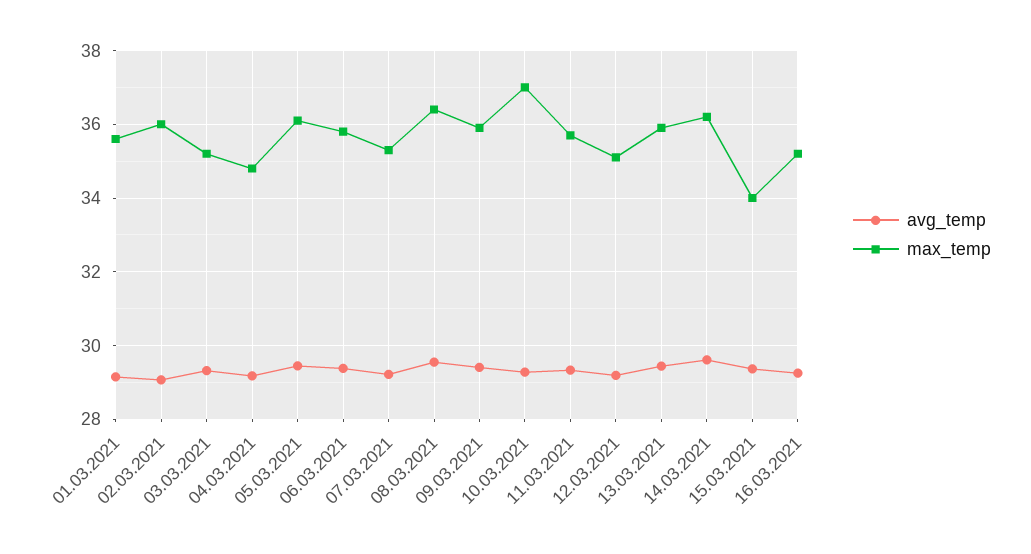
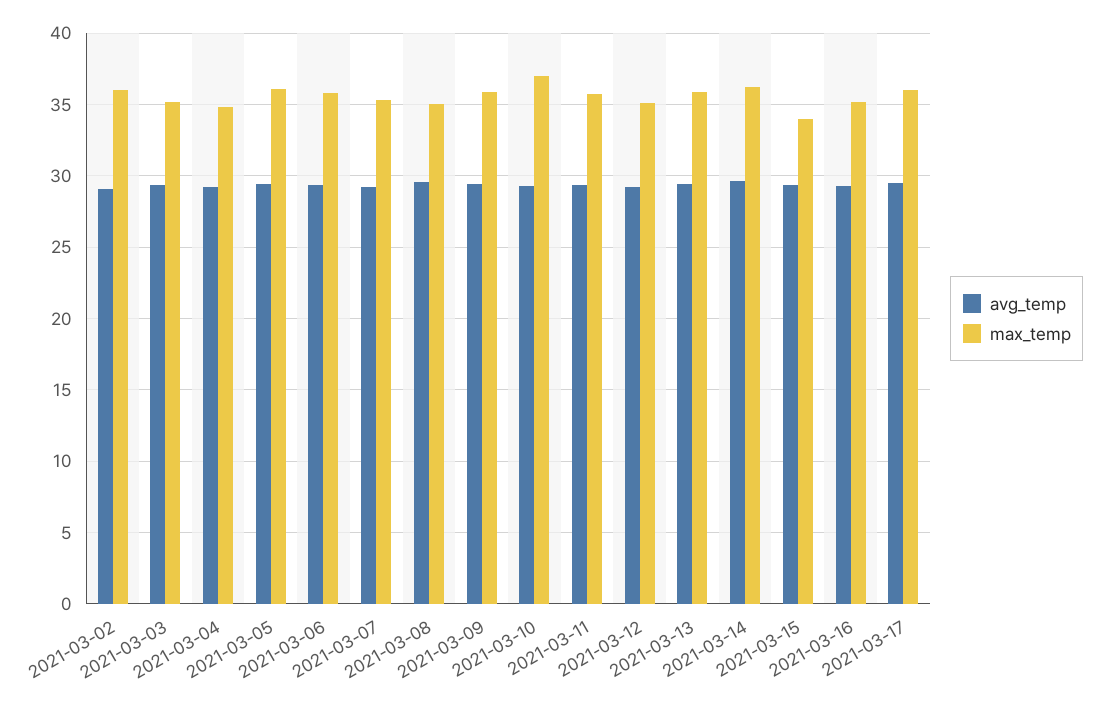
avg_temp, 01.03.2021: 29.2 -> none
max_temp, 01.03.2021: 35.6 -> none
max_temp, 08.03.2021: 36.4 -> 35
avg_temp, 2021-03-17: none -> 29.5
max_temp, 2021-03-17: none -> 36

